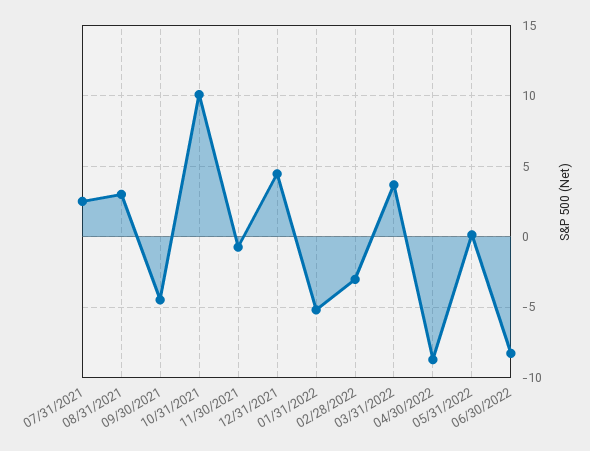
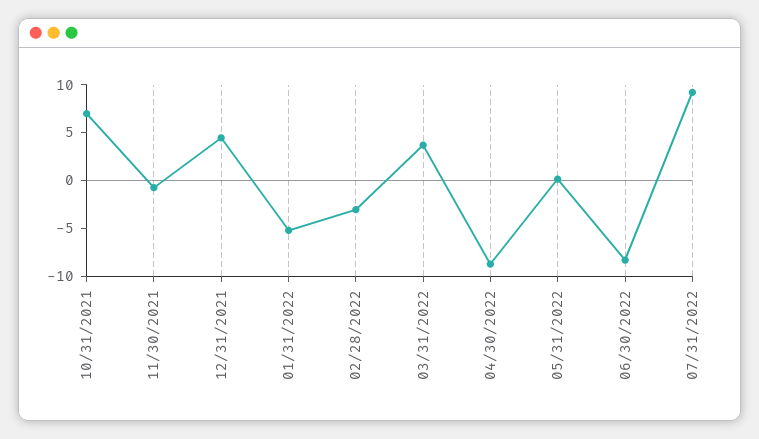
07/31/2021: 2.5 -> none
08/31/2021: 3 -> none
09/30/2021: -4.5 -> none
10/31/2021: 10 -> 7
07/31/2022: none -> 9

